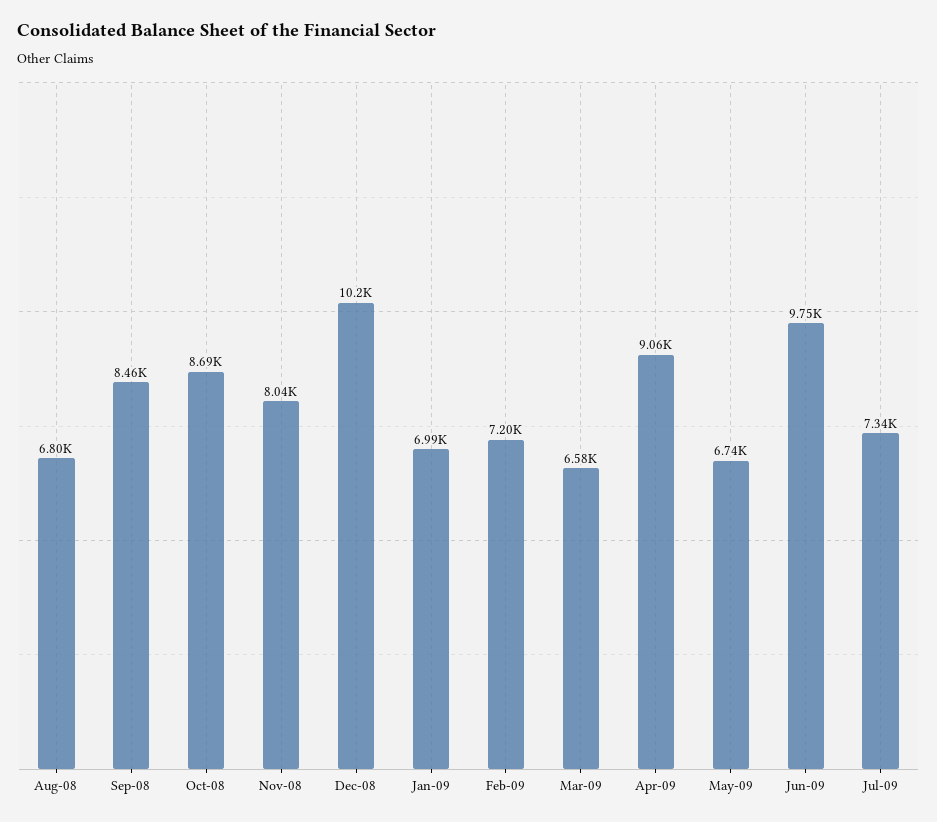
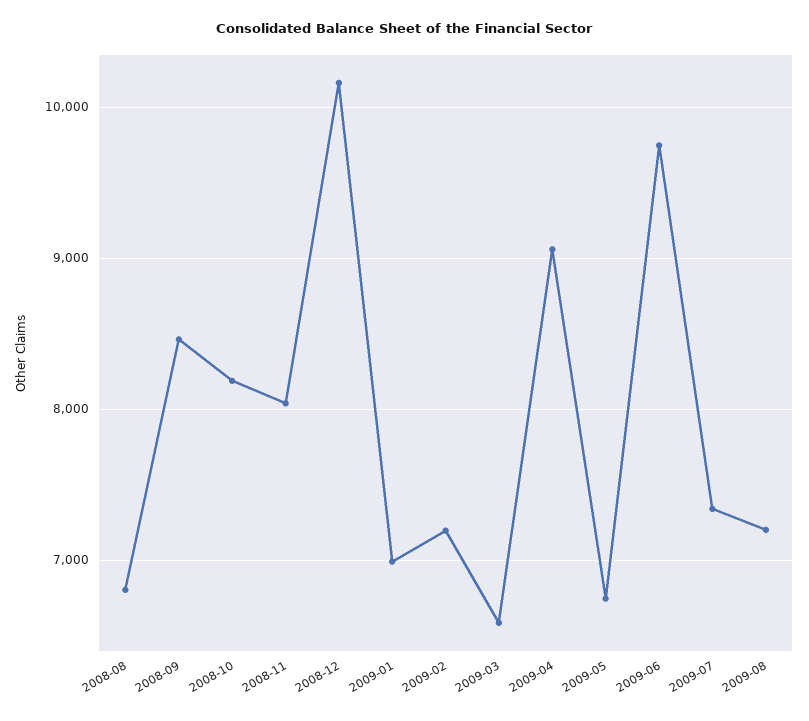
Oct-08: 8690 -> 8200
2009-08: none -> 7200

